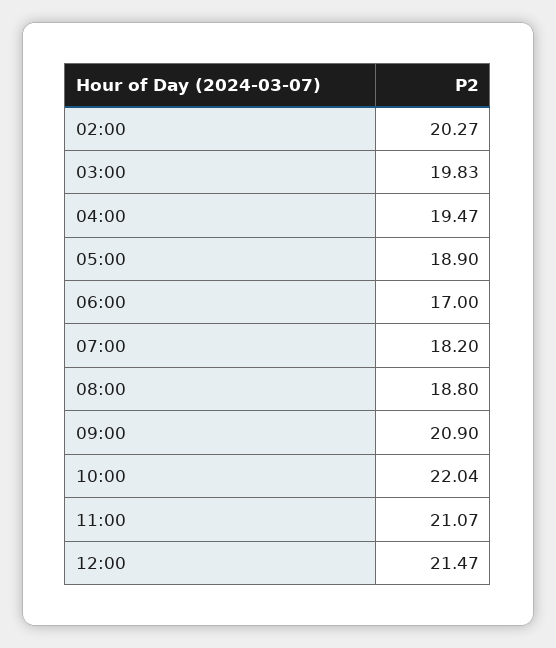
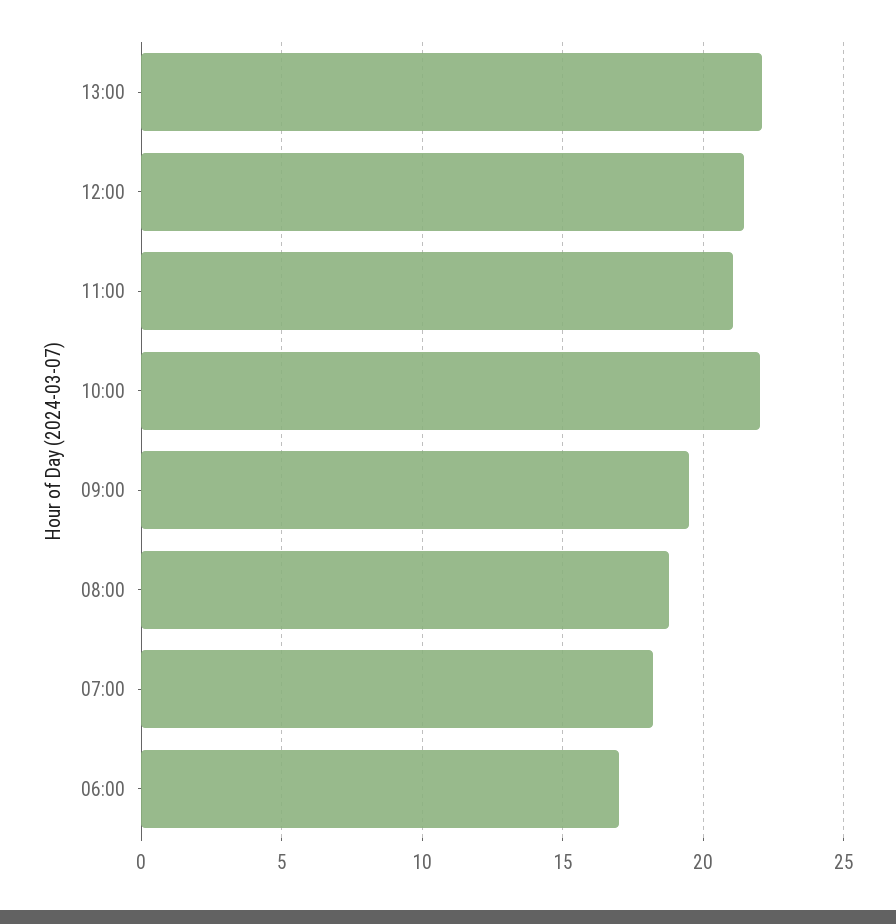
02:00: 20.27 -> none
03:00: 19.83 -> none
04:00: 19.47 -> none
05:00: 18.9 -> none
09:00: 20.9 -> 19.5
13:00: none -> 22

